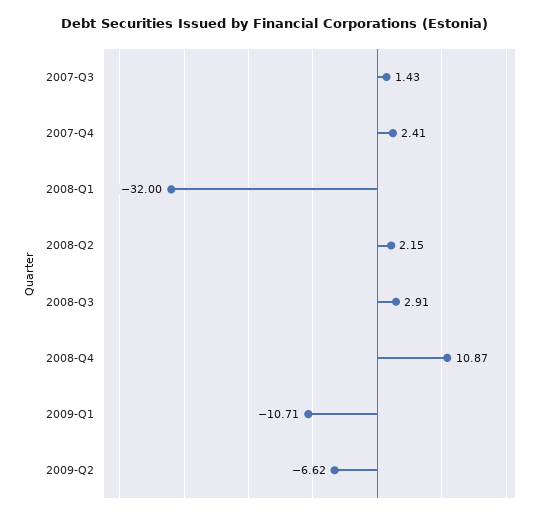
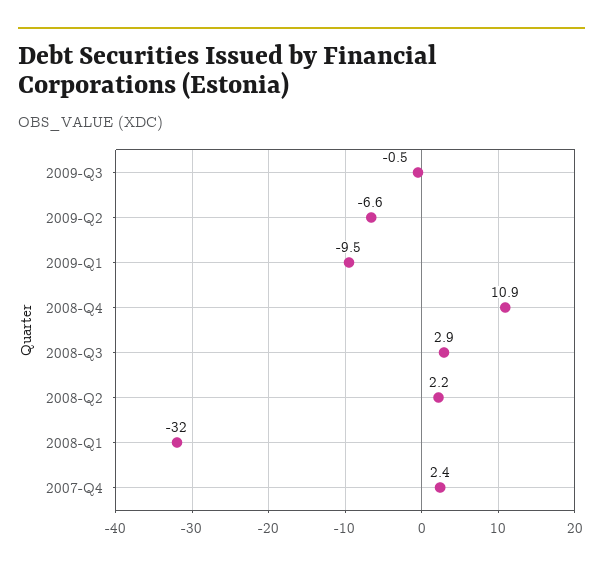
2007-Q3: 1.43 -> none
2009-Q1: -10.71 -> -9.5
2009-Q3: none -> -0.5

